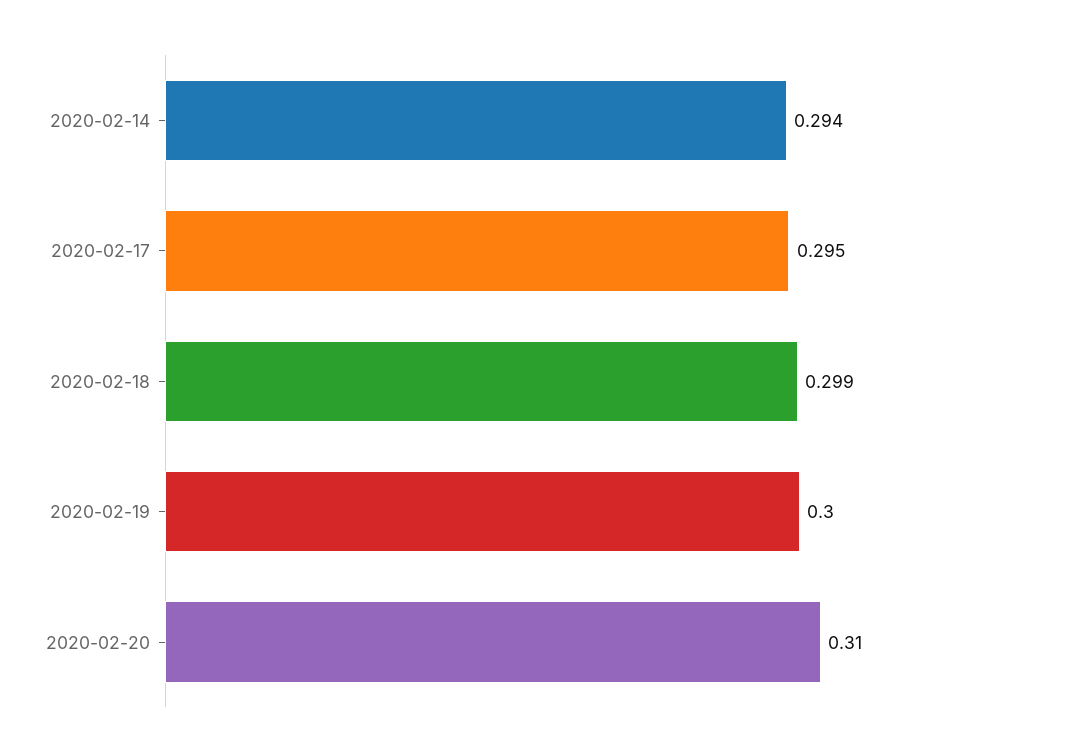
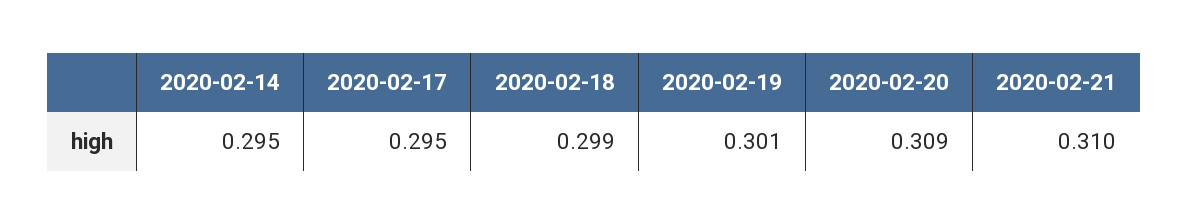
2020-02-14: 0.294 -> 0.295
2020-02-19: 0.3 -> 0.301
2020-02-20: 0.31 -> 0.309
2020-02-21: none -> 0.31

